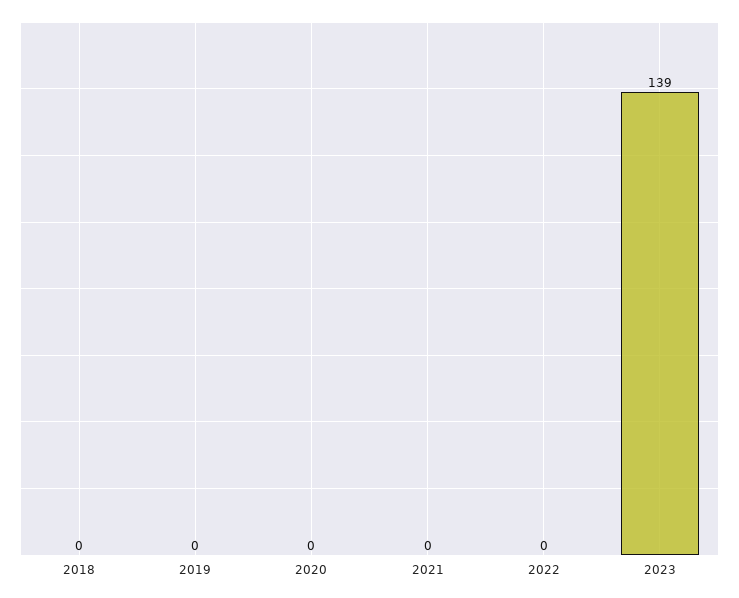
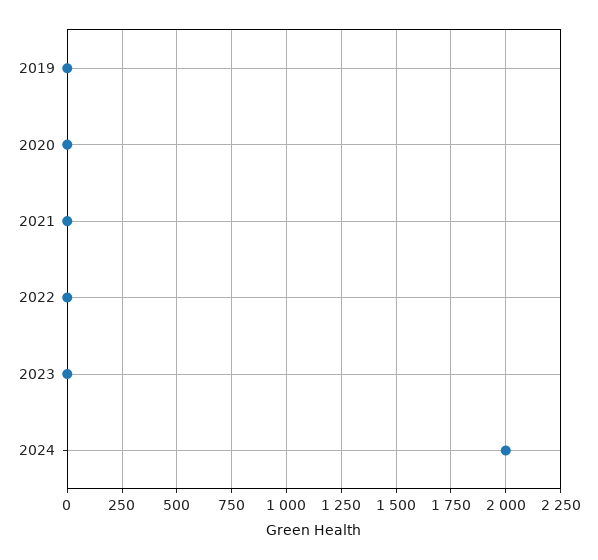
2018: 0 -> none
2023: 139 -> 0
2024: none -> 2000

